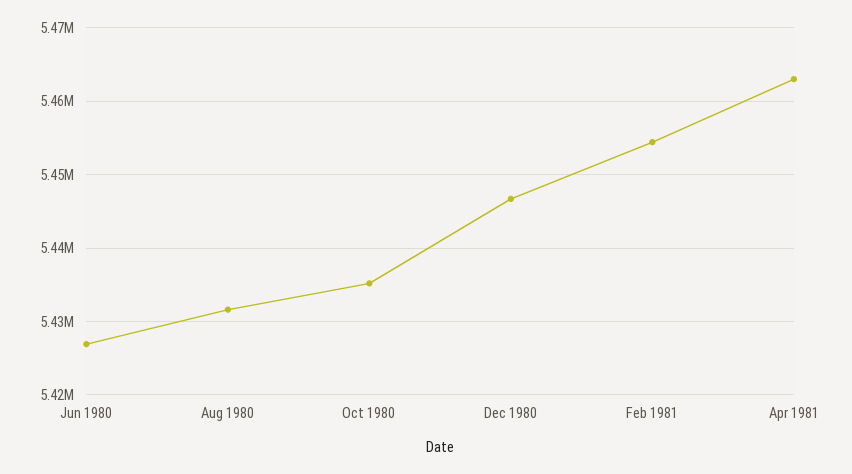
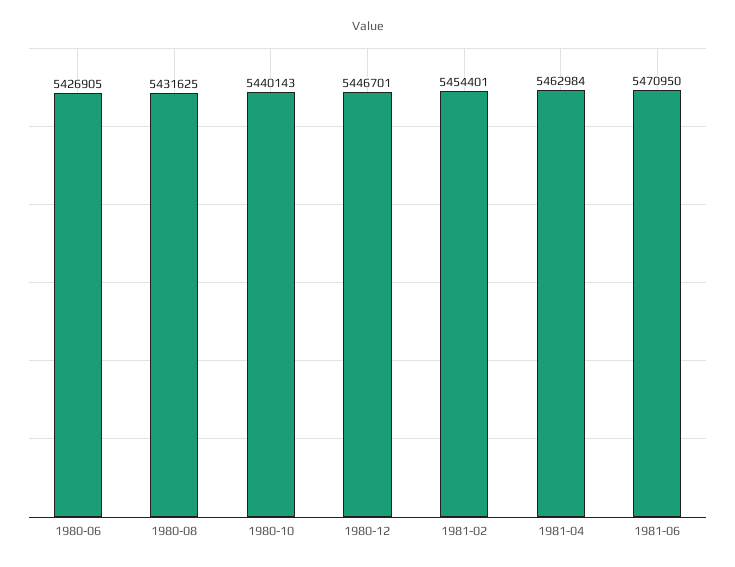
Oct 1980: 5435000 -> 5440143
1981-06: none -> 5470950

